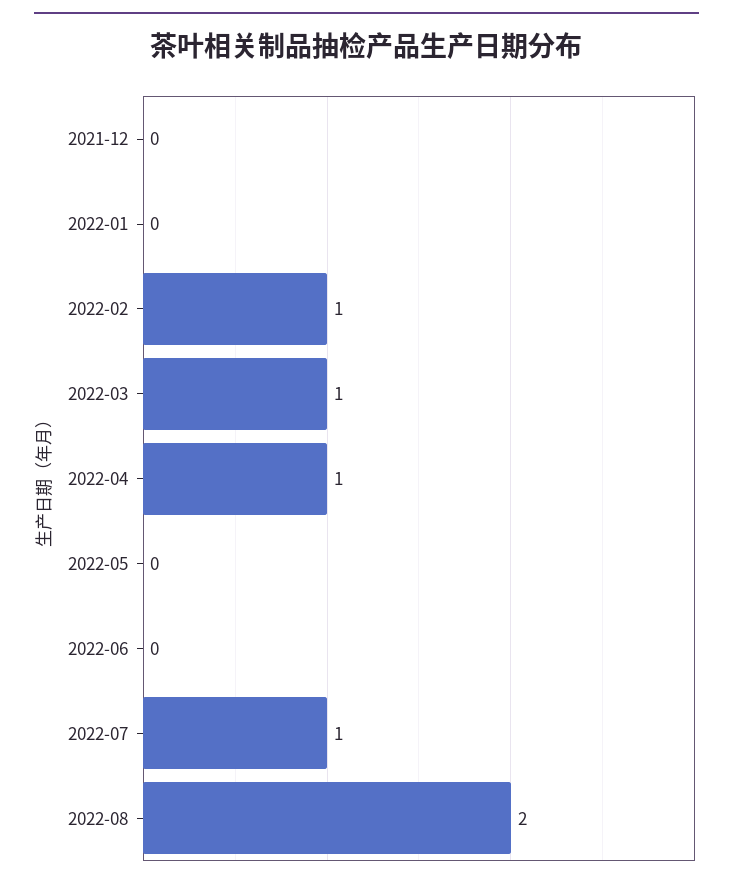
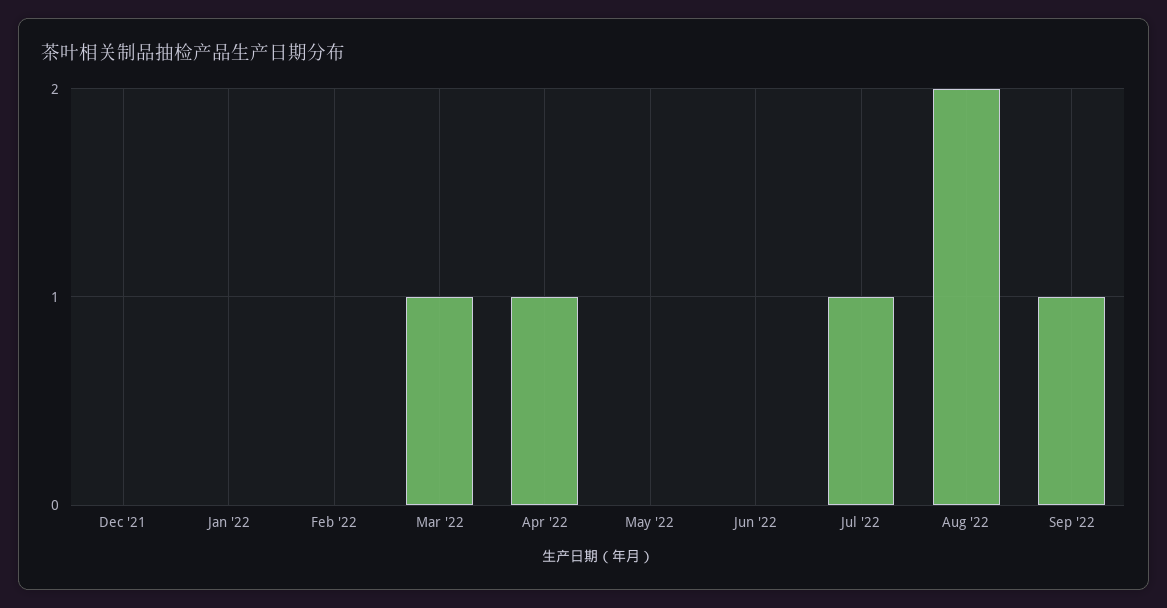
2022-02: 1 -> 0
Sep '22: none -> 1

